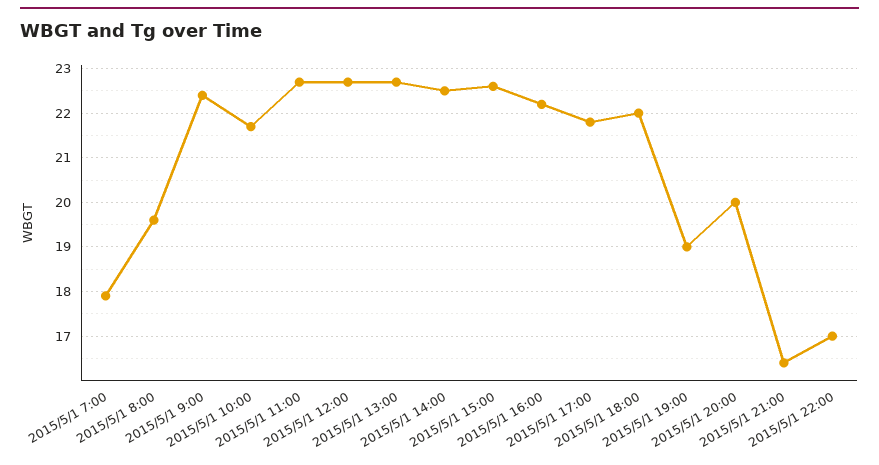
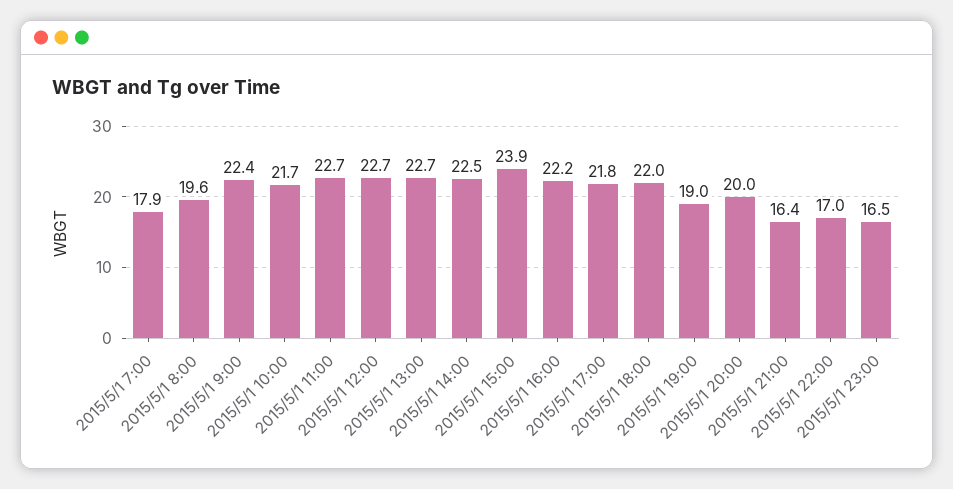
2015/5/1 15:00: 22.5 -> 23.9
2015/5/1 23:00: none -> 16.5

